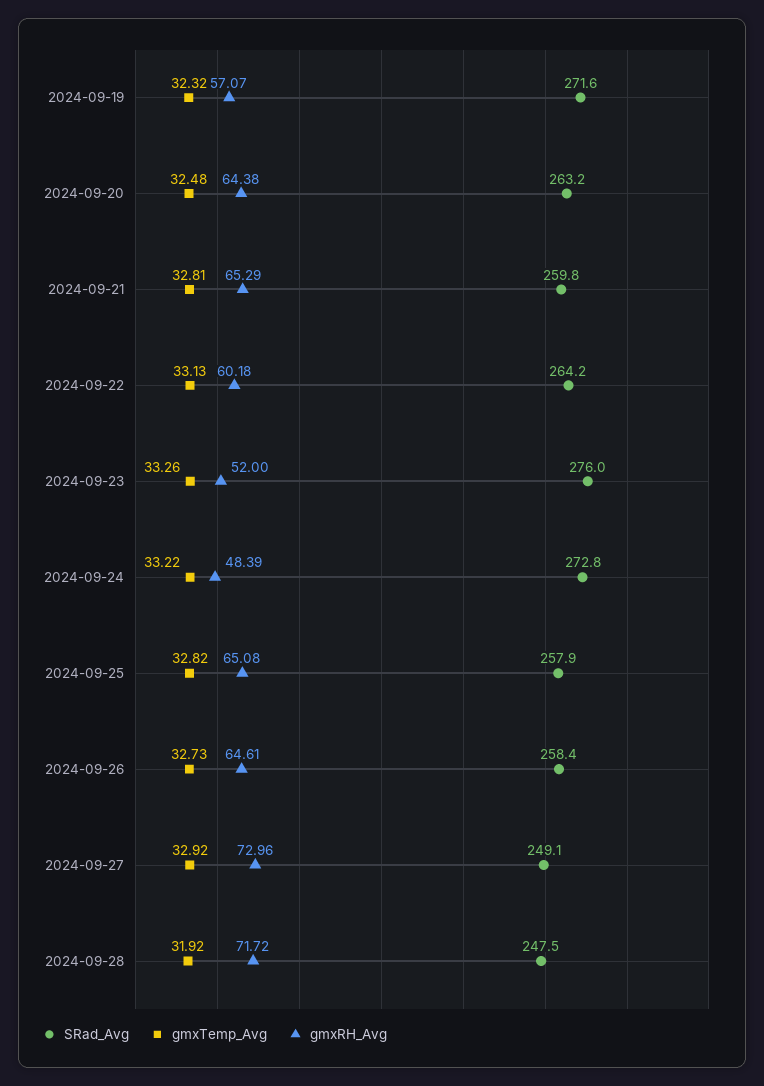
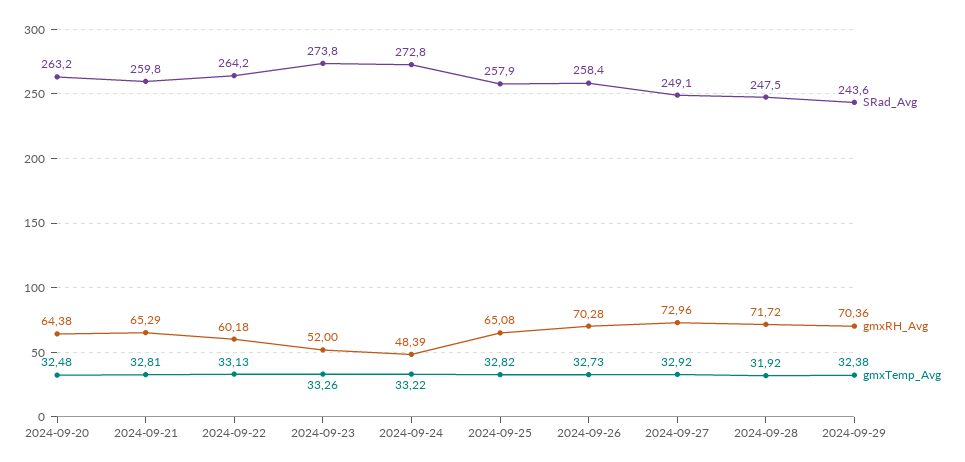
SRad_Avg, 2024-09-19: 271.6 -> none
gmxTemp_Avg, 2024-09-19: 32.32 -> none
gmxRH_Avg, 2024-09-19: 57.07 -> none
SRad_Avg, 2024-09-23: 276 -> 273.8
gmxRH_Avg, 2024-09-26: 64.61 -> 70.28
SRad_Avg, 2024-09-29: none -> 243.6
gmxRH_Avg, 2024-09-29: none -> 70.36
gmxTemp_Avg, 2024-09-29: none -> 32.38

